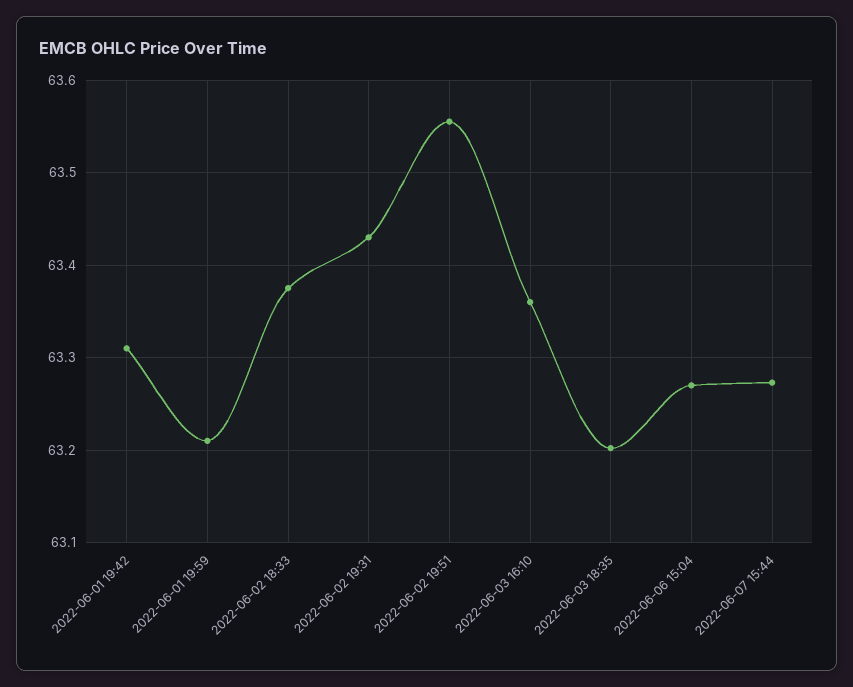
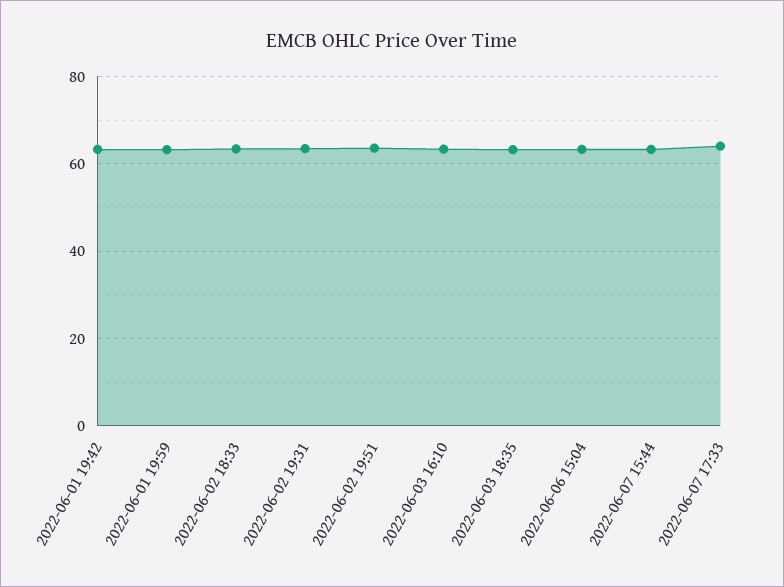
2022-06-07 17:33: none -> 64

